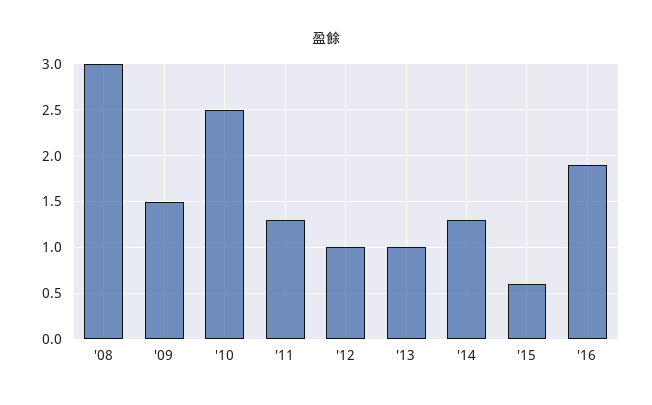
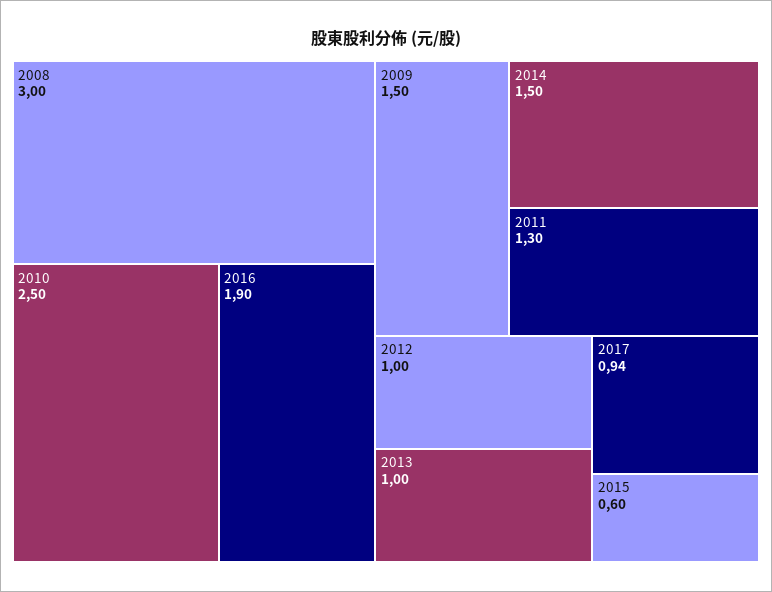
'14: 1.3 -> 1.5
2017: none -> 0.94

